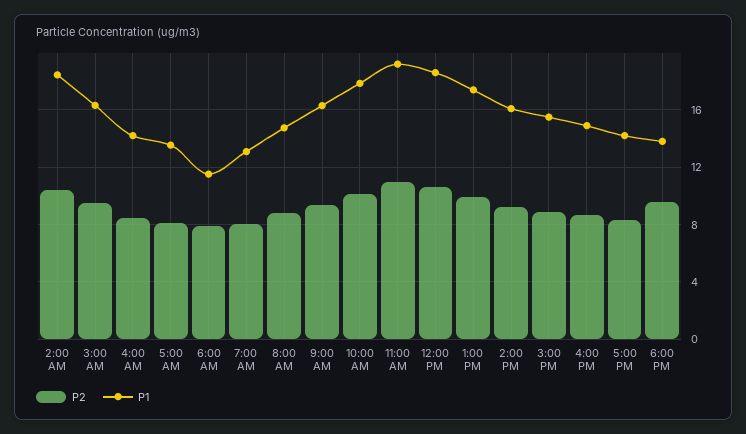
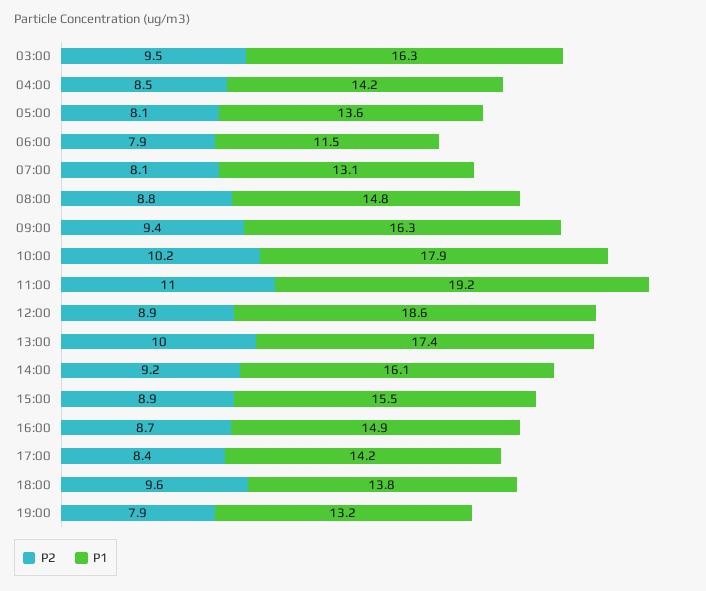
P2, 2:00 AM: 10.5 -> none
P1, 2:00 AM: 18.5 -> none
P2, 12:00 PM: 10.5 -> 8.9
P2, 19:00: none -> 7.9
P1, 19:00: none -> 13.2

